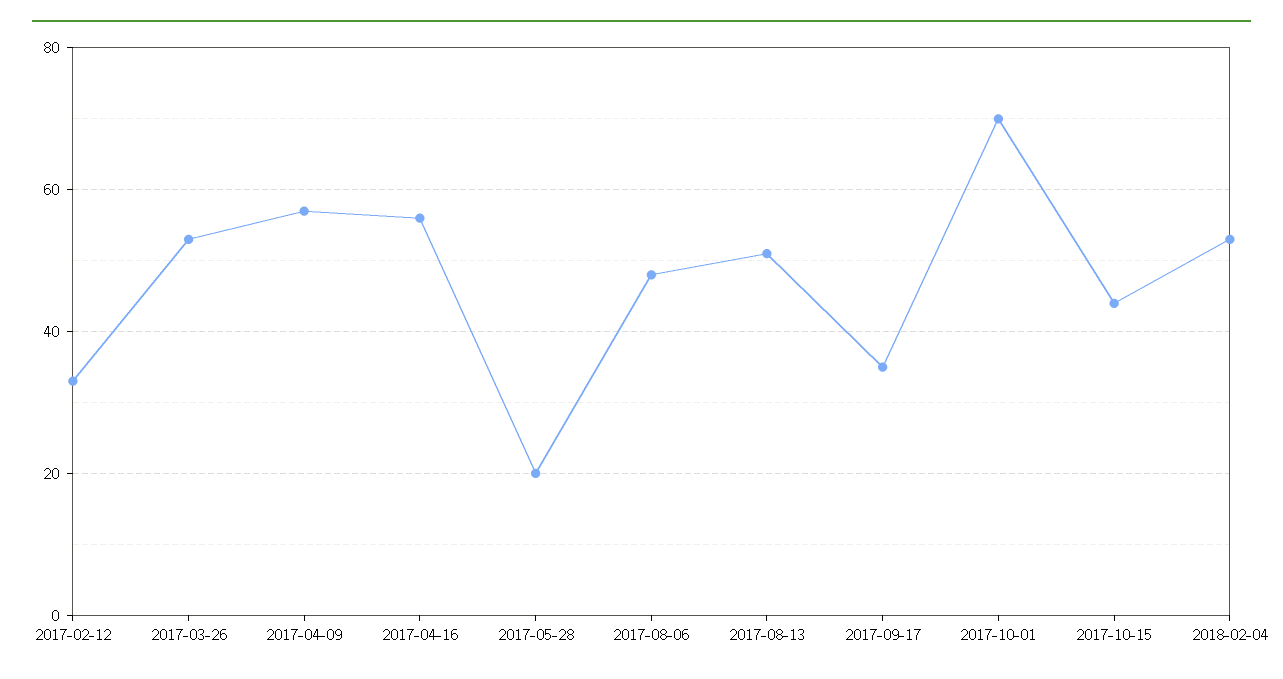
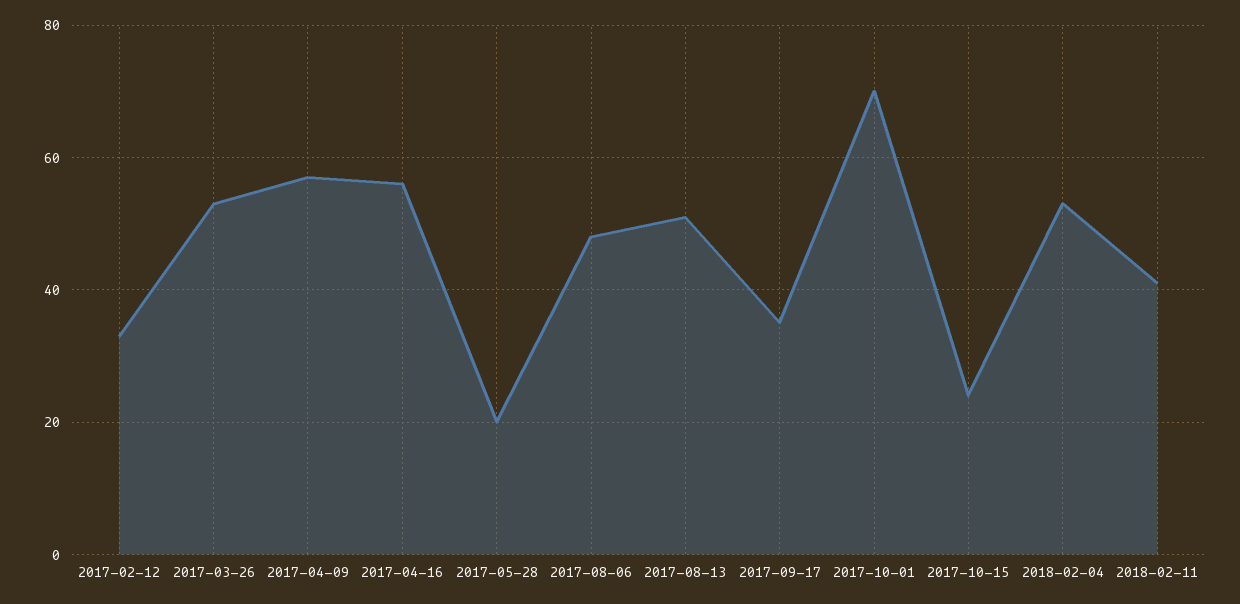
2017-10-15: 45 -> 25
2018-02-11: none -> 40

